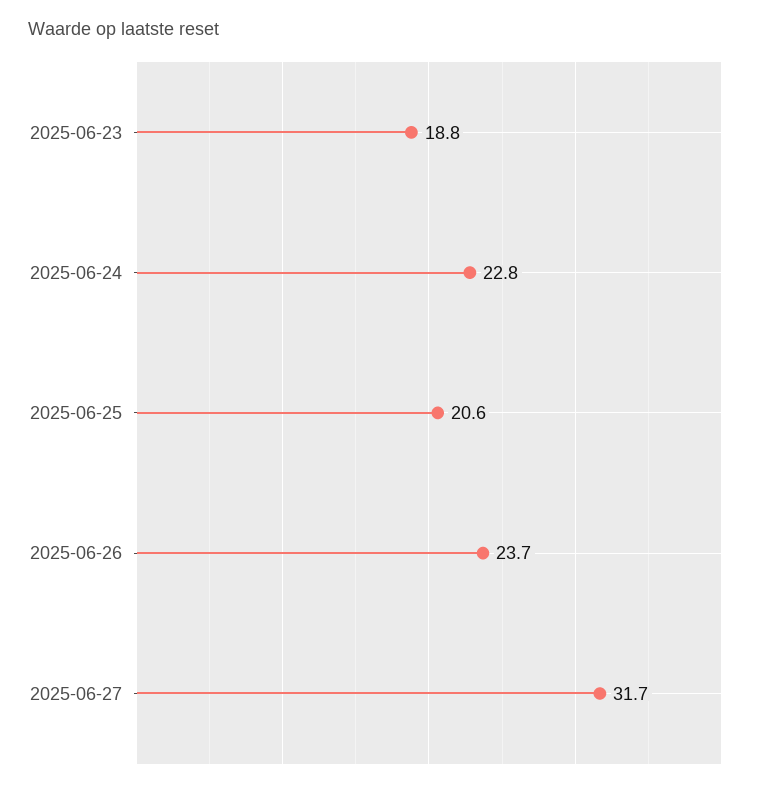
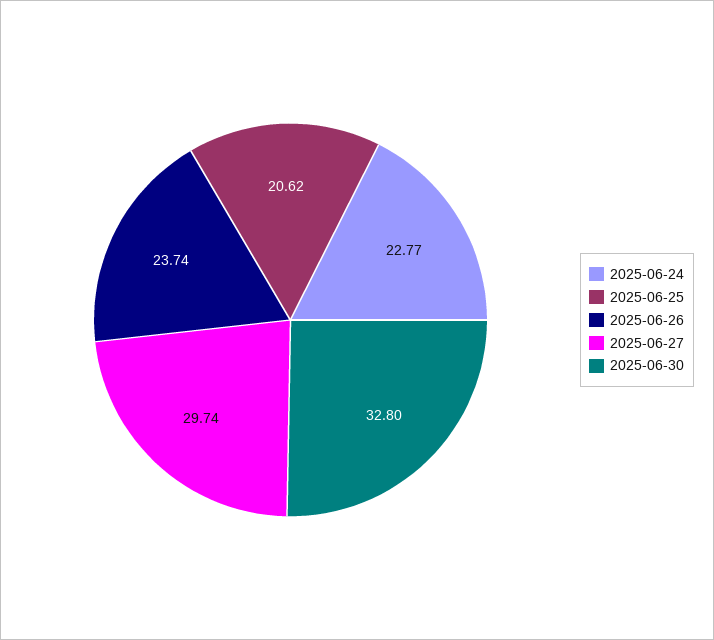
2025-06-23: 18.8 -> none
2025-06-27: 31.7 -> 29.74
2025-06-30: none -> 32.8

